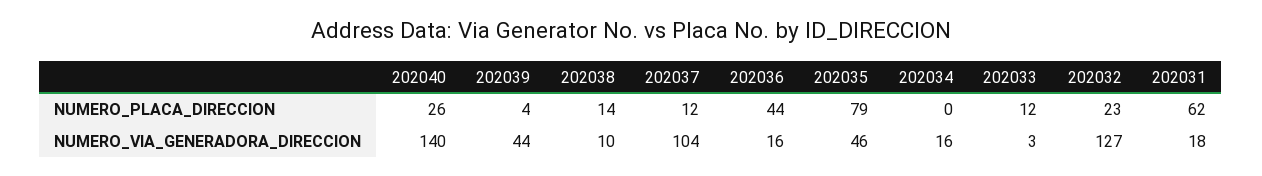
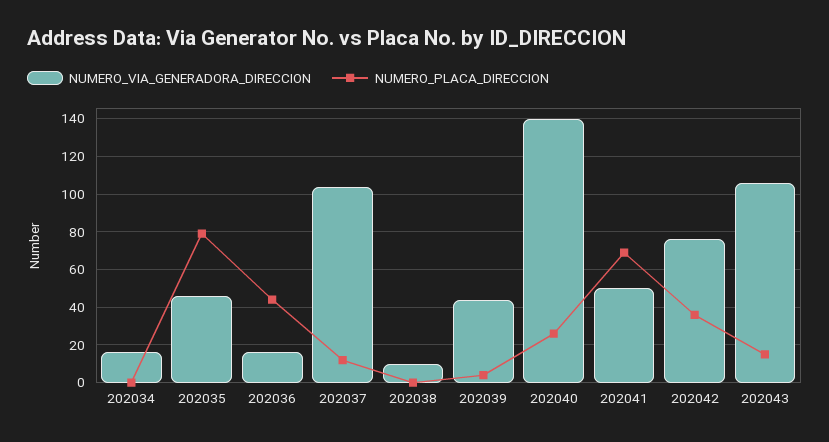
NUMERO_PLACA_DIRECCION, 202038: 14 -> 0
NUMERO_PLACA_DIRECCION, 202033: 12 -> none
NUMERO_PLACA_DIRECCION, 202032: 23 -> none
NUMERO_PLACA_DIRECCION, 202031: 62 -> none
NUMERO_VIA_GENERADORA_DIRECCION, 202033: 3 -> none
NUMERO_VIA_GENERADORA_DIRECCION, 202032: 127 -> none
NUMERO_VIA_GENERADORA_DIRECCION, 202031: 18 -> none
NUMERO_VIA_GENERADORA_DIRECCION, 202041: none -> 50
NUMERO_PLACA_DIRECCION, 202041: none -> 70
NUMERO_VIA_GENERADORA_DIRECCION, 202042: none -> 75
NUMERO_PLACA_DIRECCION, 202042: none -> 35
NUMERO_VIA_GENERADORA_DIRECCION, 202043: none -> 105
NUMERO_PLACA_DIRECCION, 202043: none -> 15

